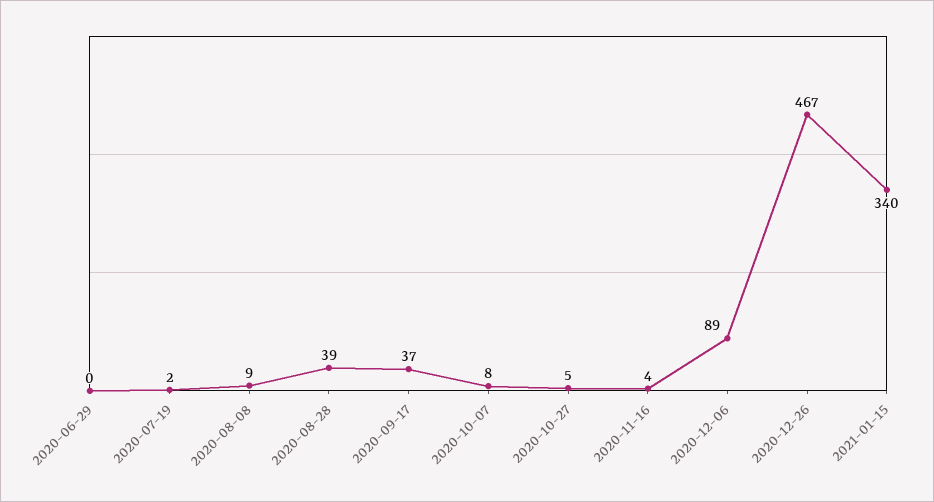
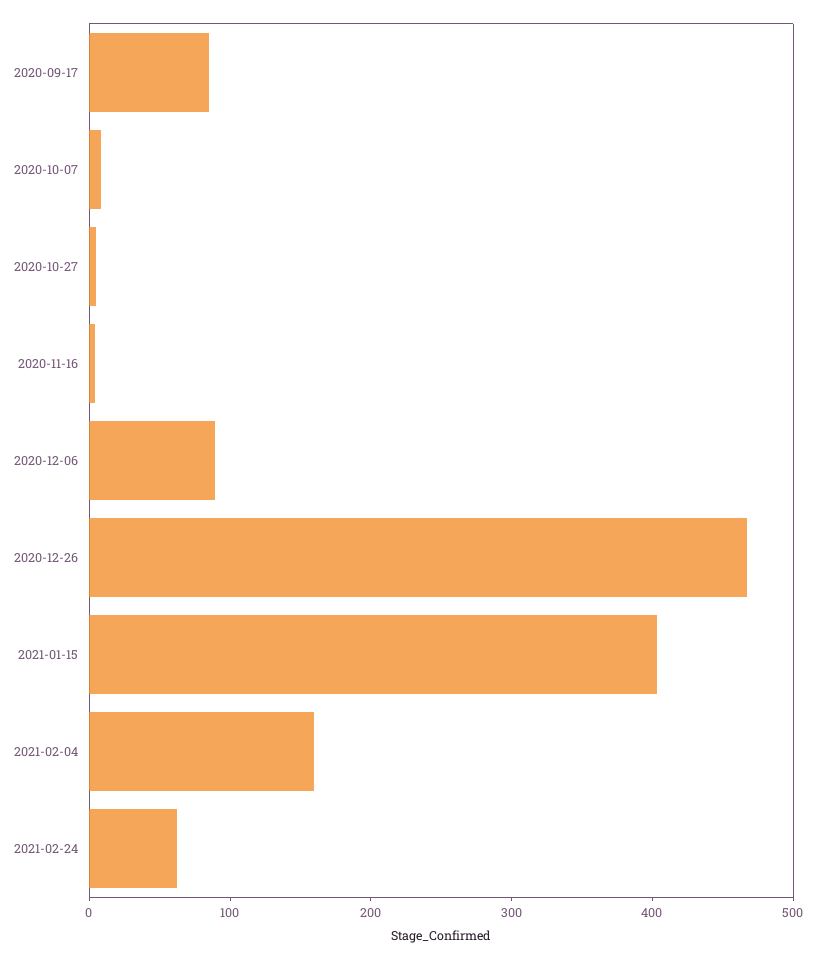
2020-06-29: 0 -> none
2020-07-19: 2 -> none
2020-08-08: 9 -> none
2020-08-28: 39 -> none
2020-09-17: 37 -> 80
2021-01-15: 340 -> 400
2021-02-04: none -> 160
2021-02-24: none -> 60

